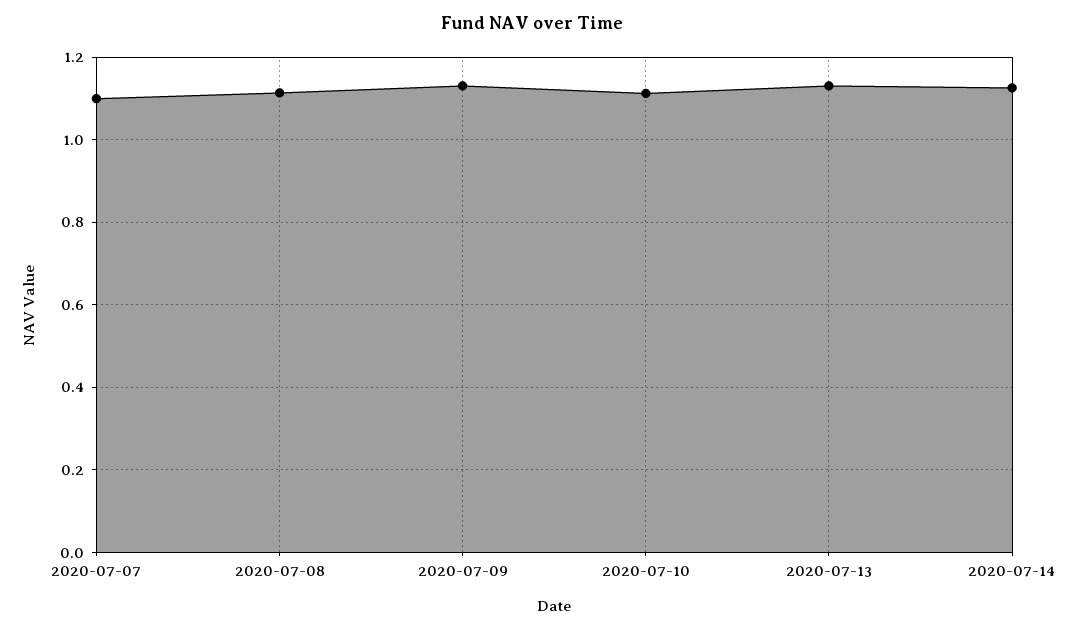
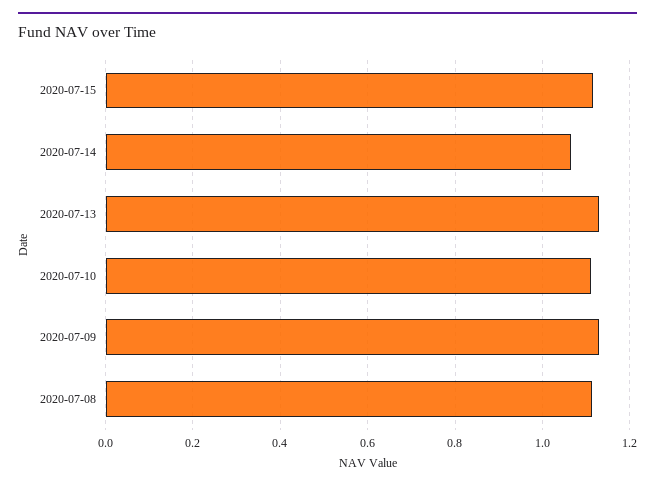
2020-07-07: 1.1 -> none
2020-07-14: 1.12 -> 1.06
2020-07-15: none -> 1.12

